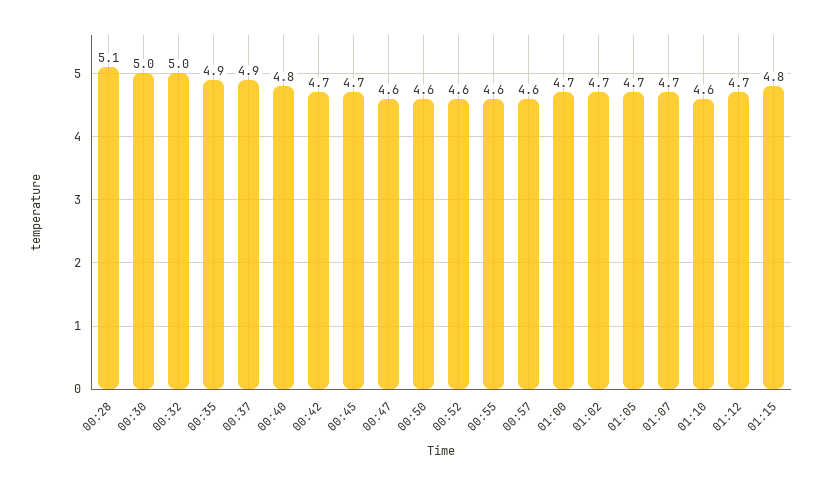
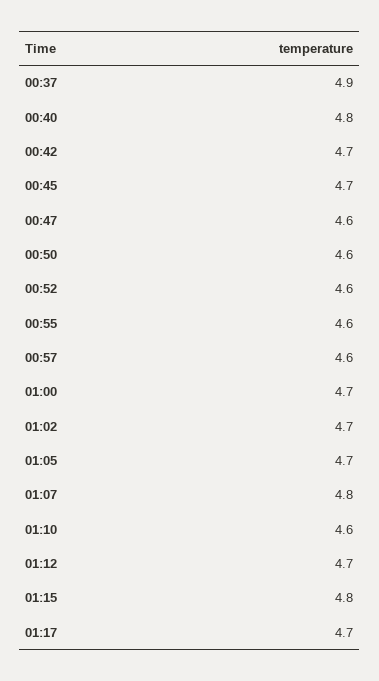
00:28: 5.1 -> none
00:30: 5 -> none
00:32: 5 -> none
00:35: 4.9 -> none
01:07: 4.7 -> 4.8
01:17: none -> 4.7

